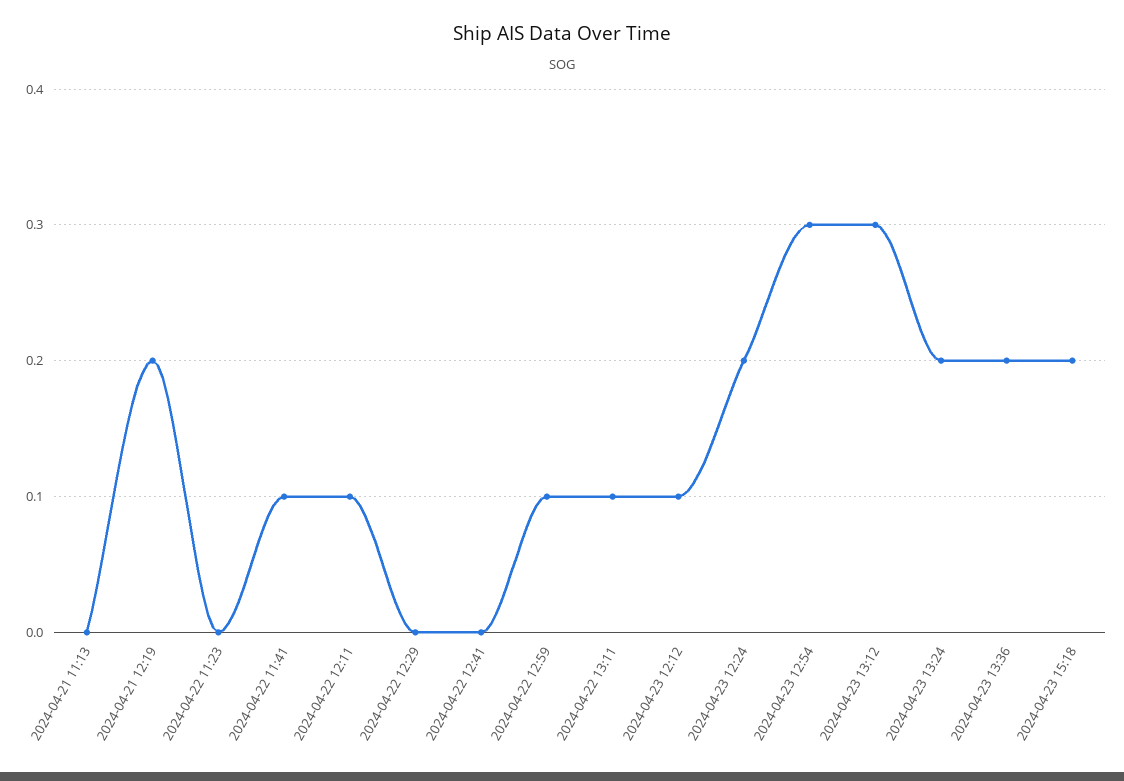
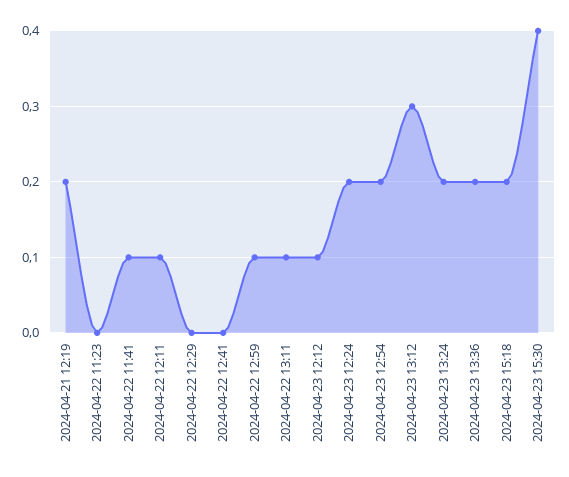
2024-04-21 11:13: 0 -> none
2024-04-23 12:54: 0.3 -> 0.2
2024-04-23 15:30: none -> 0.4

